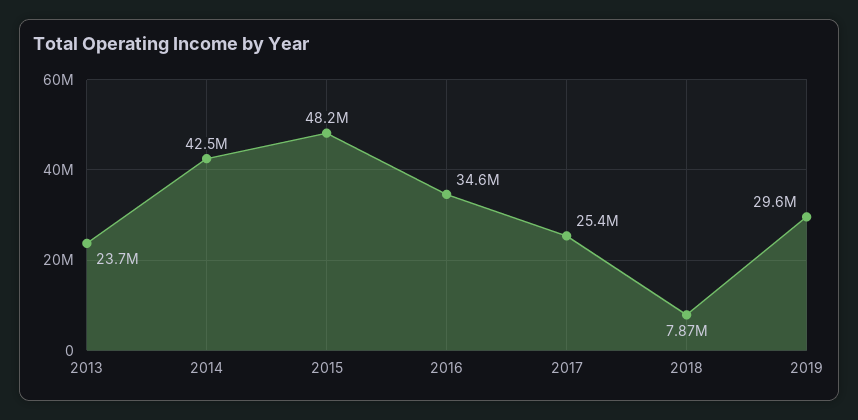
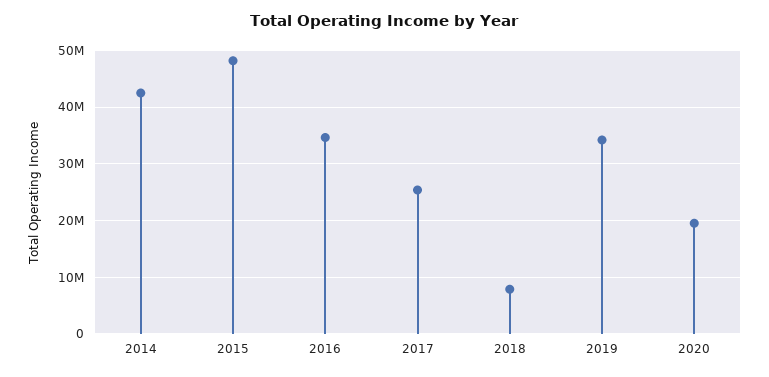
2013: 23700000 -> none
2019: 29600000 -> 34000000
2020: none -> 20000000

